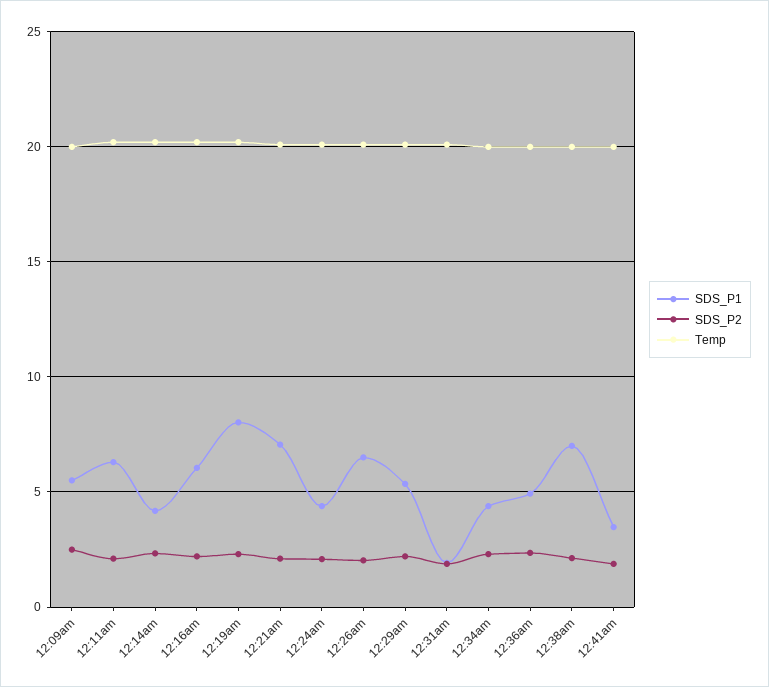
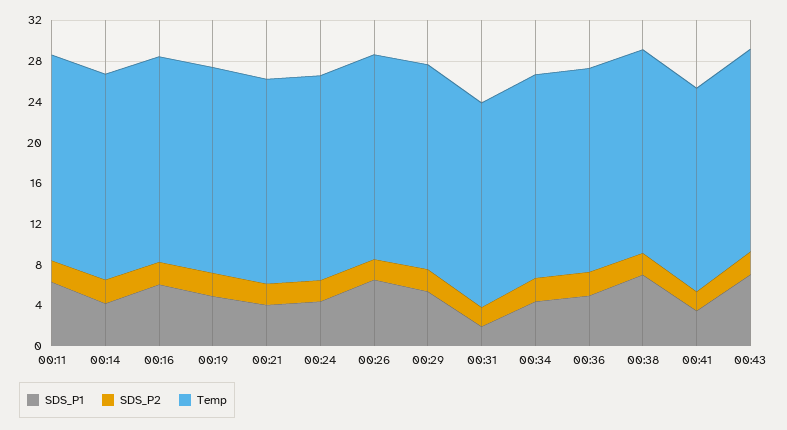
SDS_P1, 12:09am: 5.5 -> none
SDS_P2, 12:09am: 2.5 -> none
Temp, 12:09am: 20 -> none
SDS_P1, 12:19am: 8 -> 5
SDS_P1, 12:21am: 7 -> 4
SDS_P1, 00:43: none -> 7
SDS_P2, 00:43: none -> 2
Temp, 00:43: none -> 20

